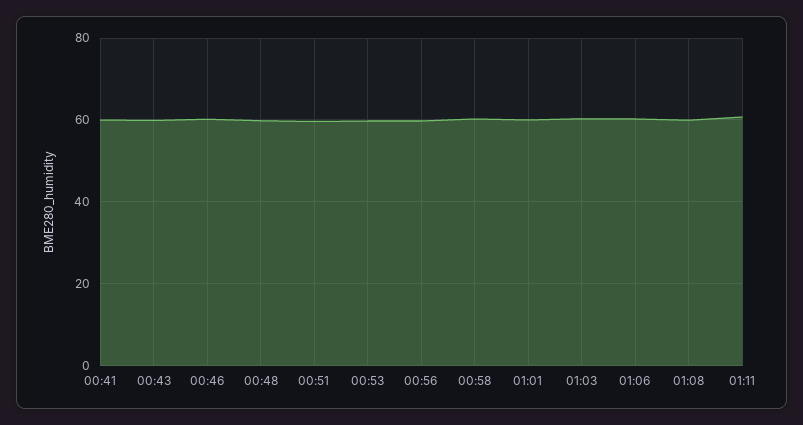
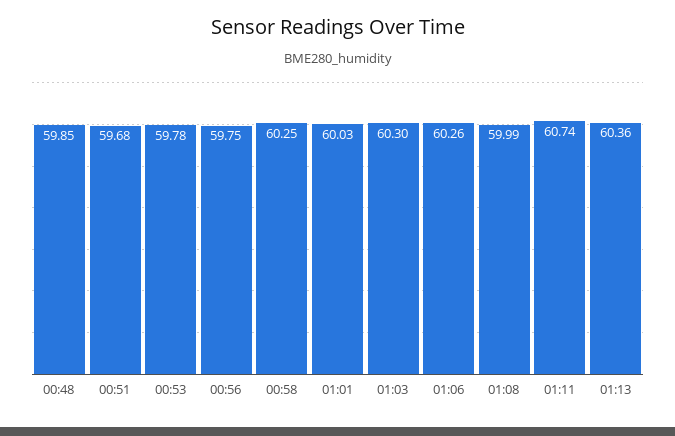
00:41: 60 -> none
00:43: 60 -> none
00:46: 60 -> none
01:13: none -> 60.36

